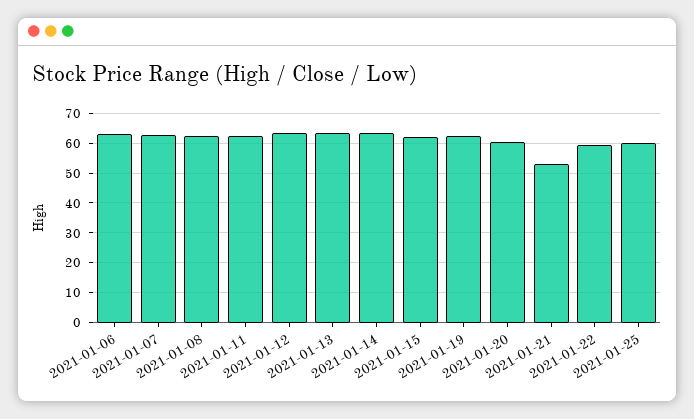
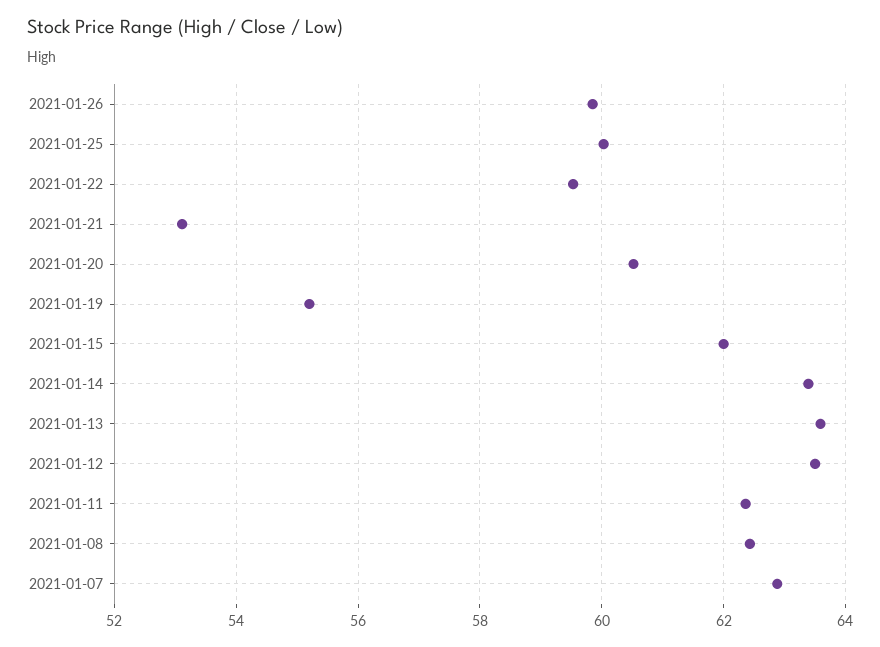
2021-01-06: 62.5 -> none
2021-01-19: 62.5 -> 55.2
2021-01-26: none -> 59.8

